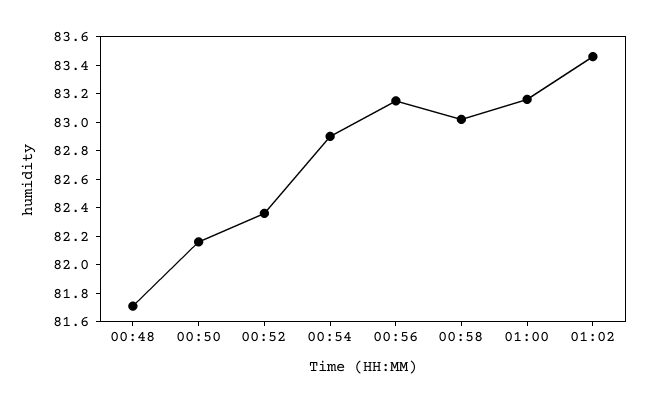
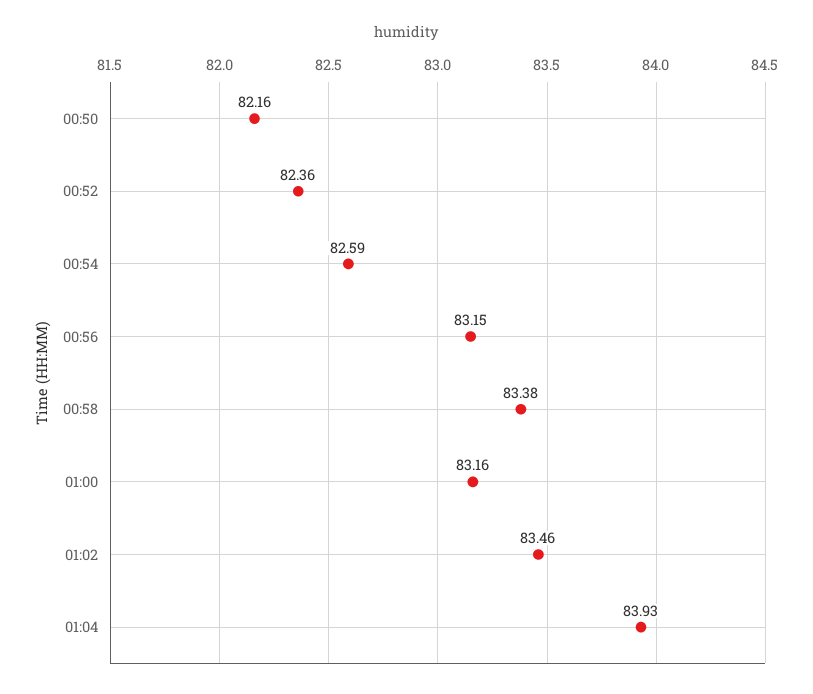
00:48: 81.7 -> none
00:54: 82.9 -> 82.59
00:58: 83 -> 83.38
01:04: none -> 83.93

